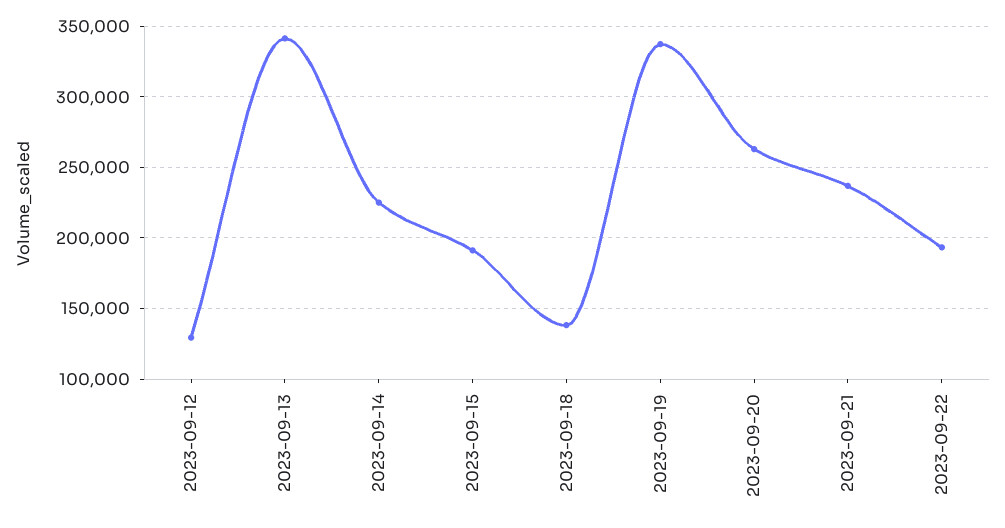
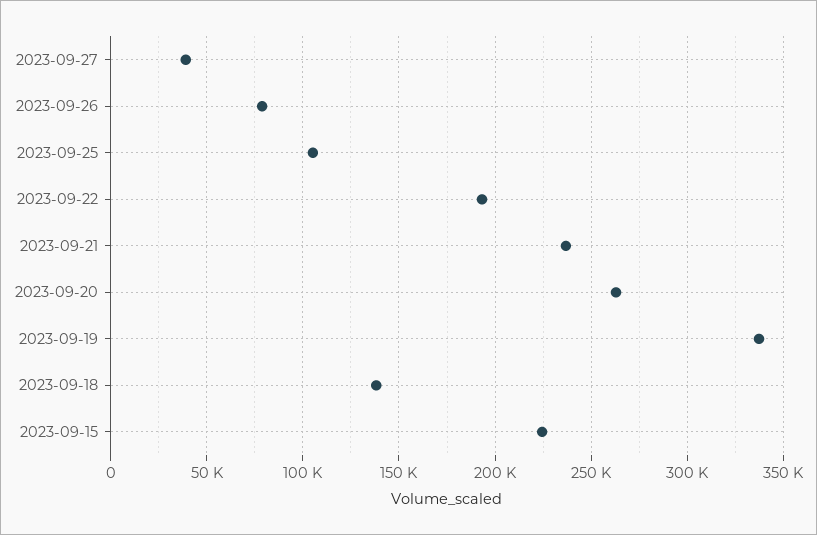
2023-09-12: 130000 -> none
2023-09-13: 340000 -> none
2023-09-14: 225000 -> none
2023-09-15: 190000 -> 225000
2023-09-27: none -> 40000
2023-09-26: none -> 80000
2023-09-25: none -> 105000

